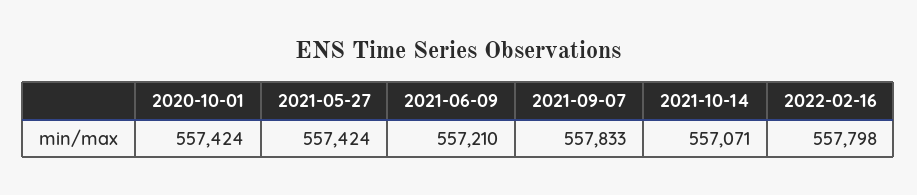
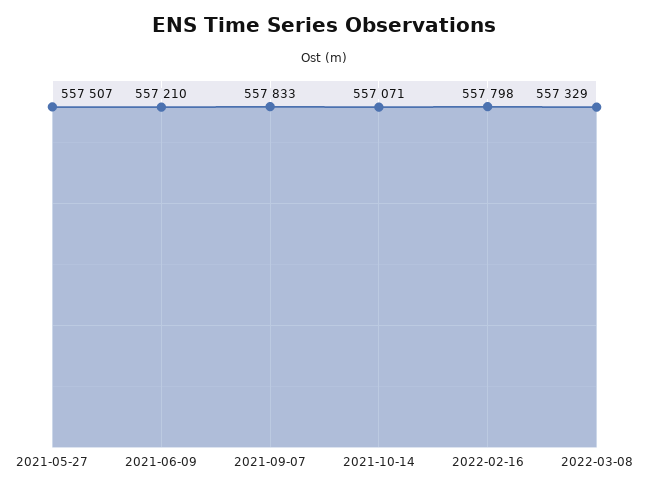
2020-10-01: 557424 -> none
2021-05-27: 557424 -> 557507
2022-03-08: none -> 557329

